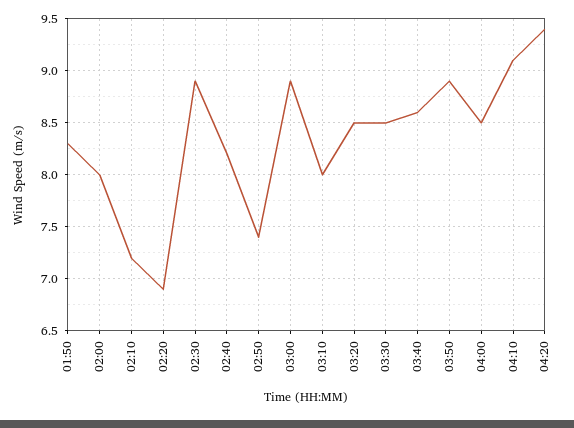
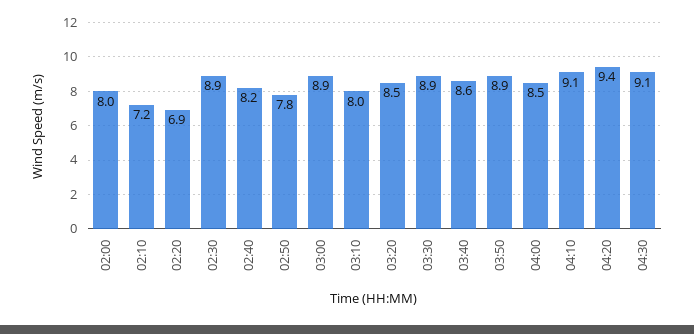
01:50: 8.3 -> none
02:50: 7.4 -> 7.8
03:30: 8.5 -> 8.9
04:30: none -> 9.1

